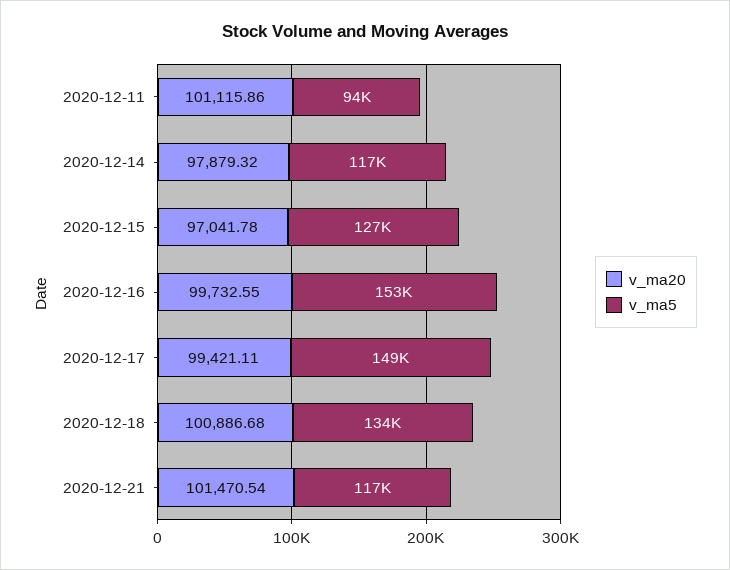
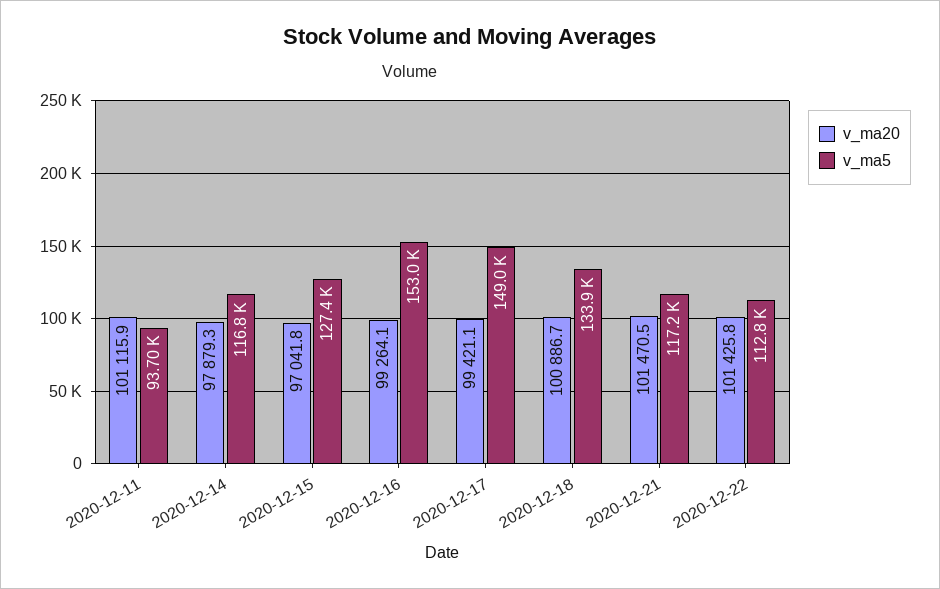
v_ma20, 2020-12-16: 99732.55 -> 99264.1
v_ma20, 2020-12-22: none -> 101425.8
v_ma5, 2020-12-22: none -> 112800

